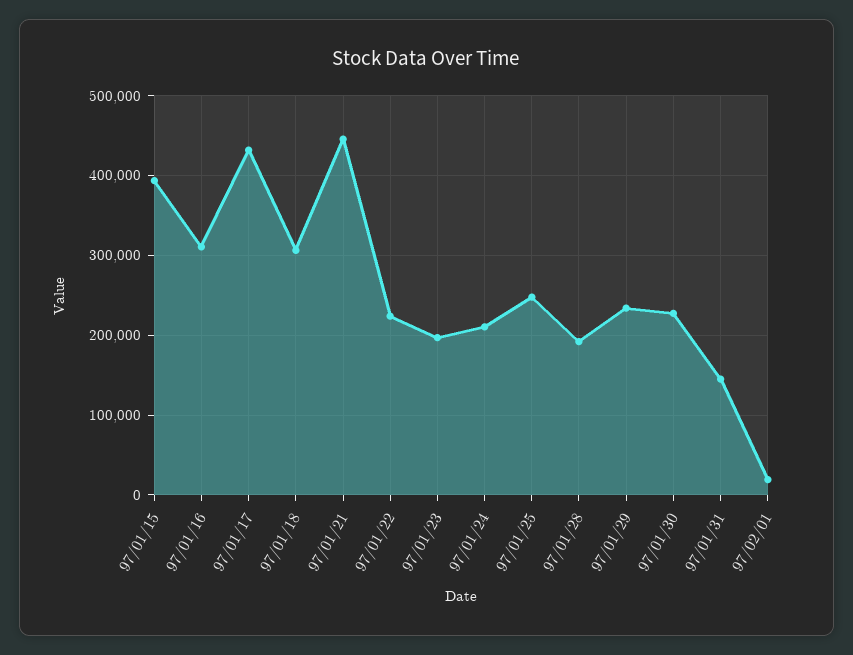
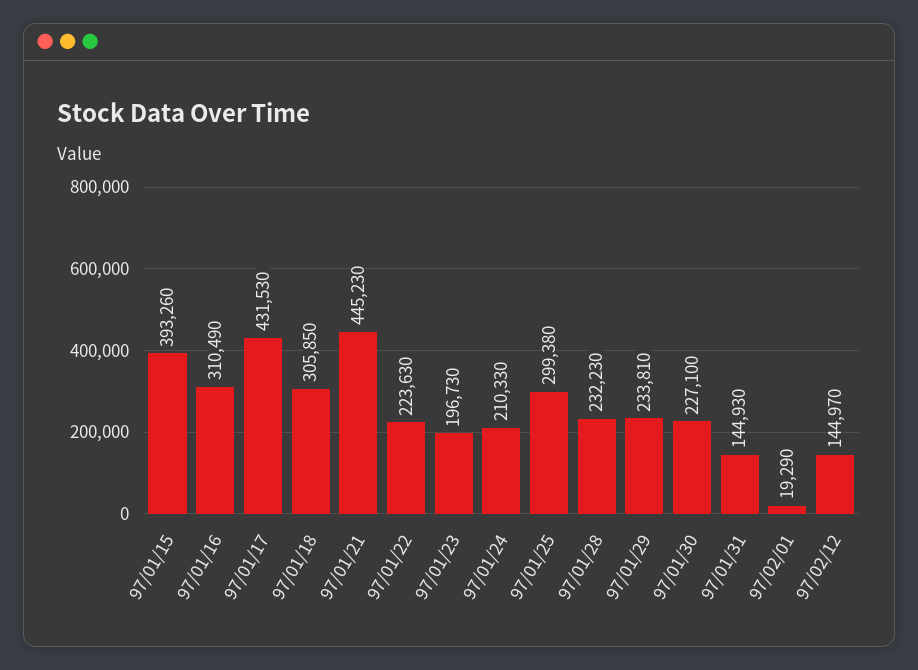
97/01/25: 250000 -> 299380
97/01/28: 190000 -> 232230
97/02/12: none -> 144970

